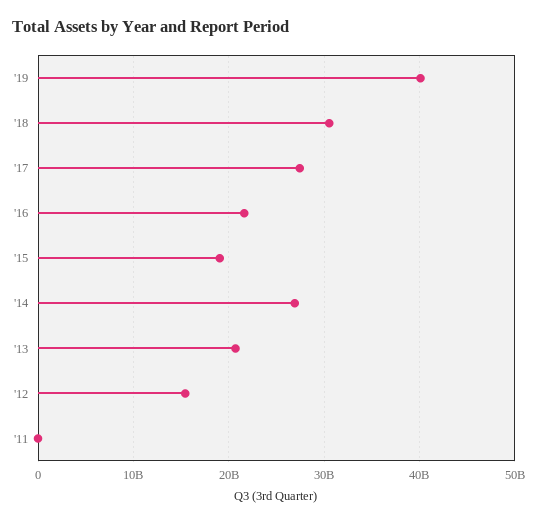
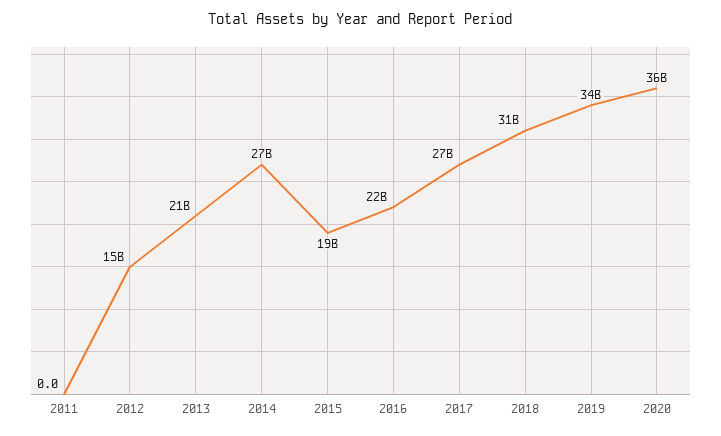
'19: 40000000000 -> 34000000000
2020: none -> 36000000000

